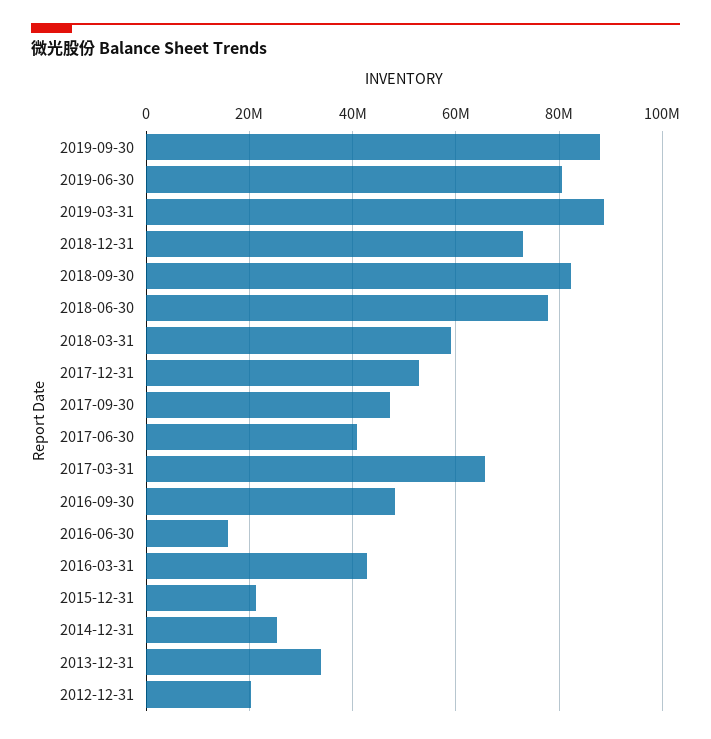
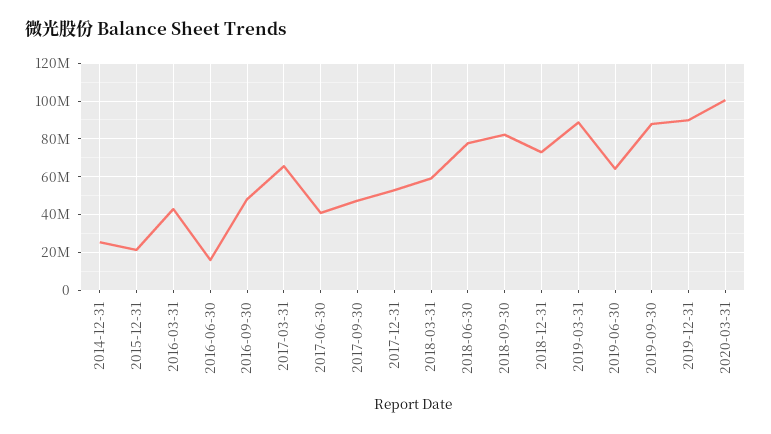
2019-06-30: 80000000 -> 65000000
2013-12-31: 34000000 -> none
2012-12-31: 20000000 -> none
2019-12-31: none -> 90000000
2020-03-31: none -> 100000000

